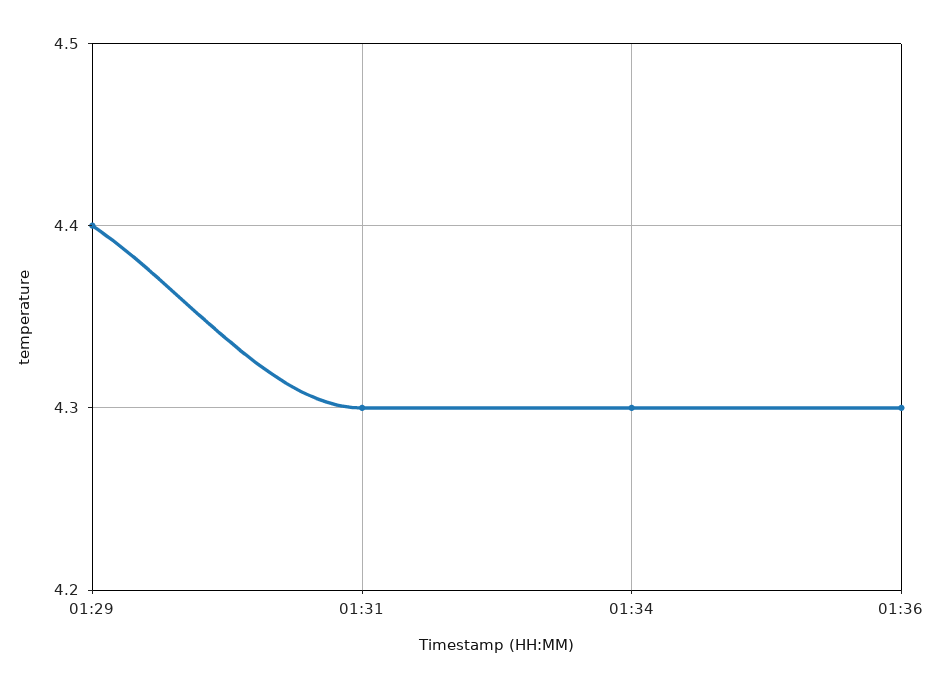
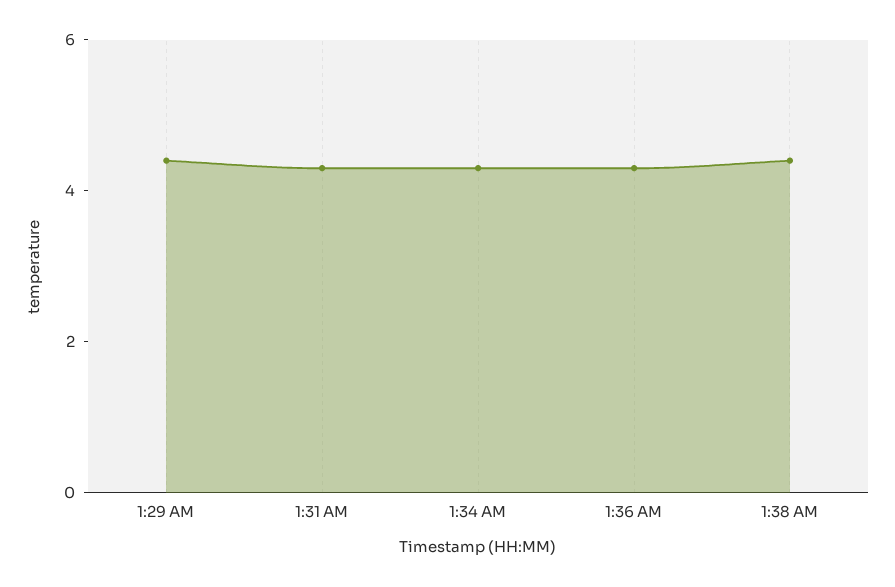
1:38 AM: none -> 4.5

